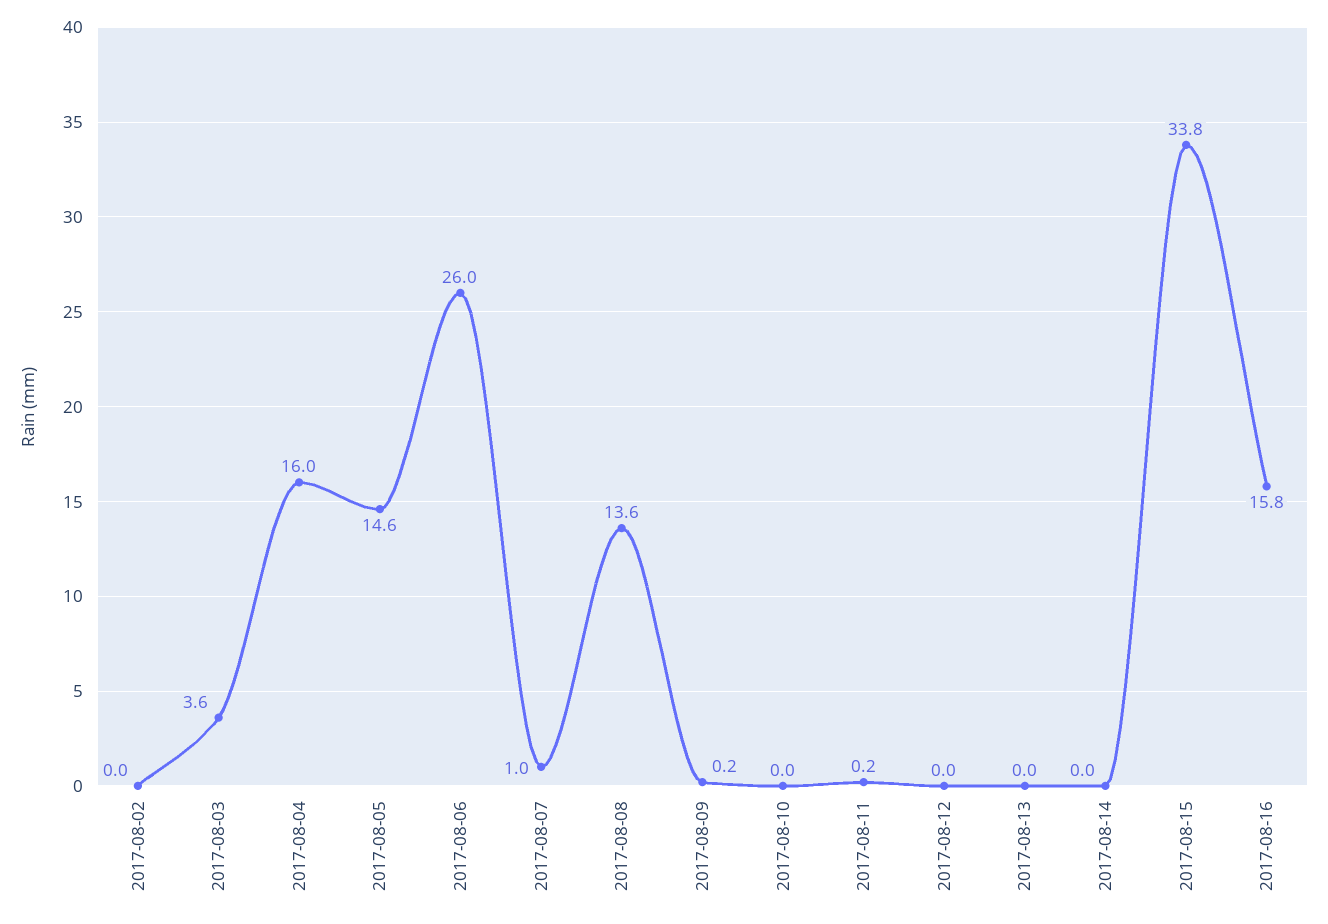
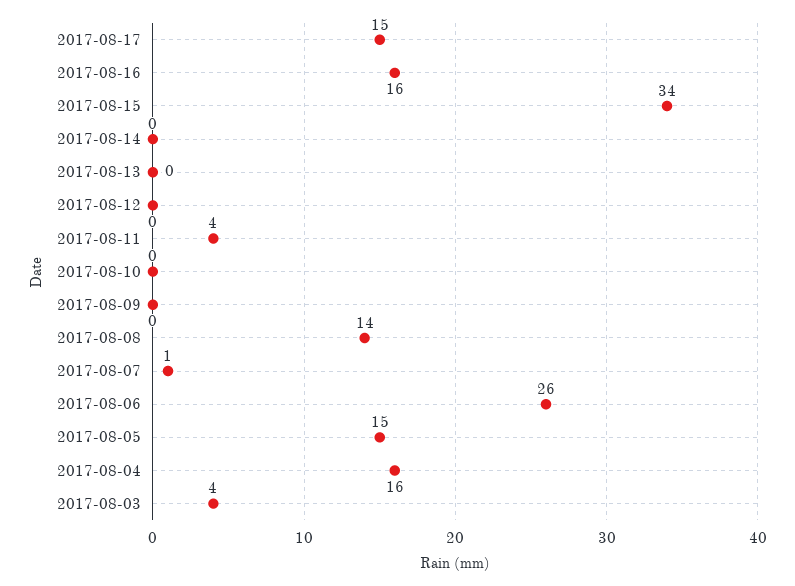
2017-08-02: 0 -> none
2017-08-11: 0.2 -> 4
2017-08-17: none -> 15

